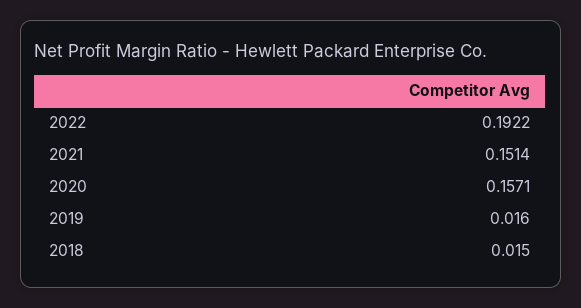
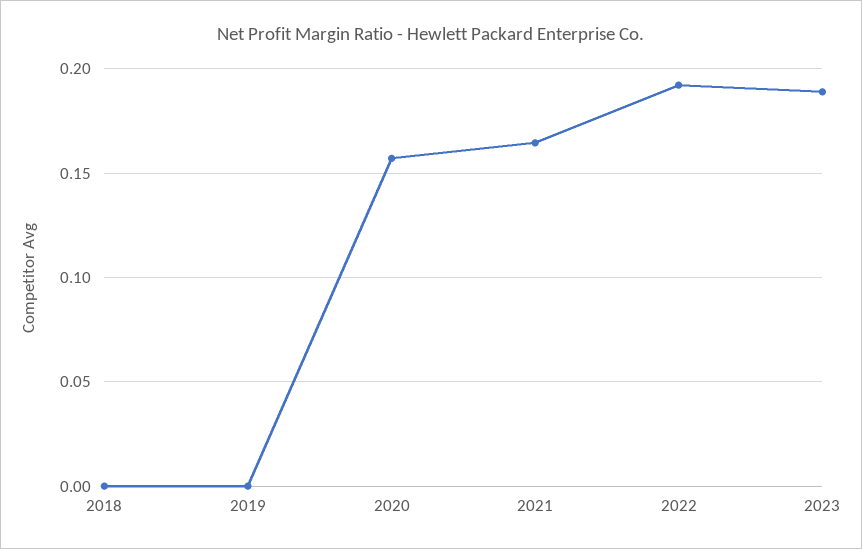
2021: 0.1514 -> 0.165
2019: 0.016 -> 0
2018: 0.015 -> 0
2023: none -> 0.19

